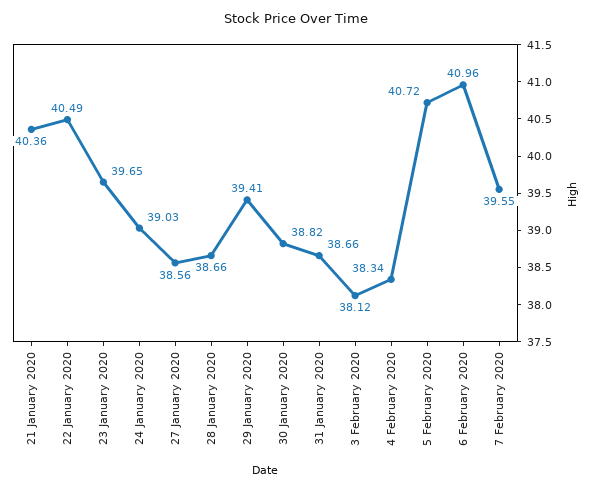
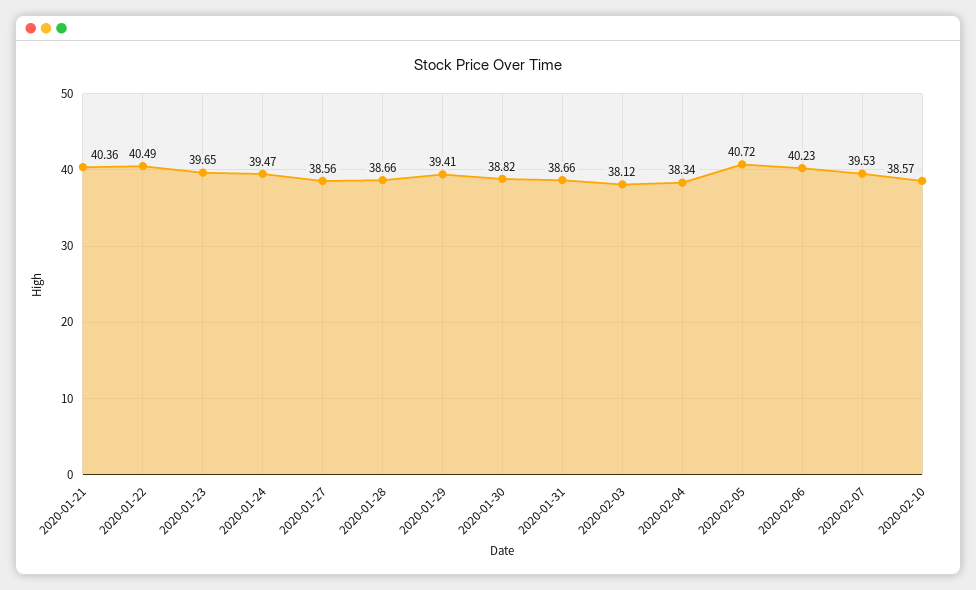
24 January 2020: 39.03 -> 39.47
6 February 2020: 40.96 -> 40.23
7 February 2020: 39.55 -> 39.53
2020-02-10: none -> 38.57

